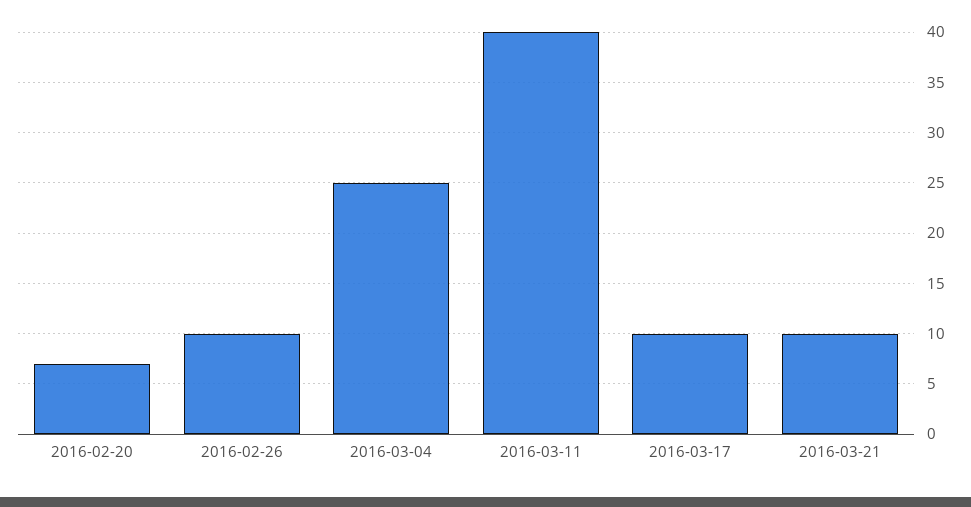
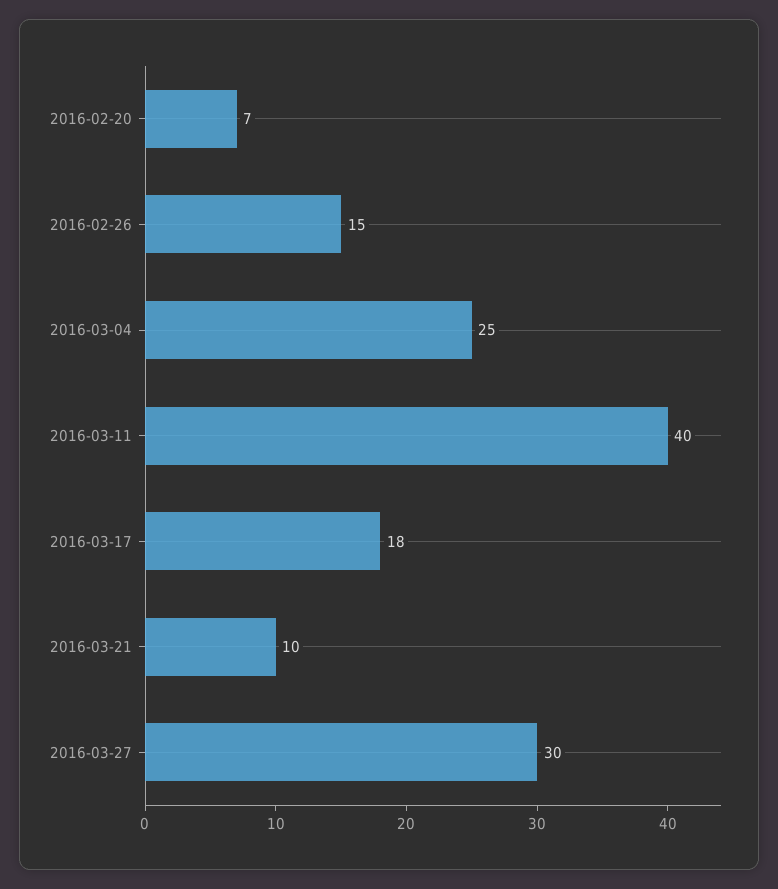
2016-02-26: 10 -> 15
2016-03-17: 10 -> 18
2016-03-27: none -> 30

